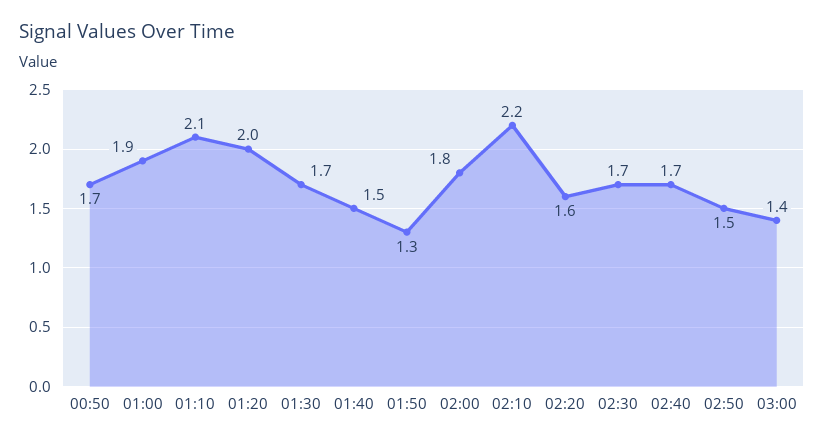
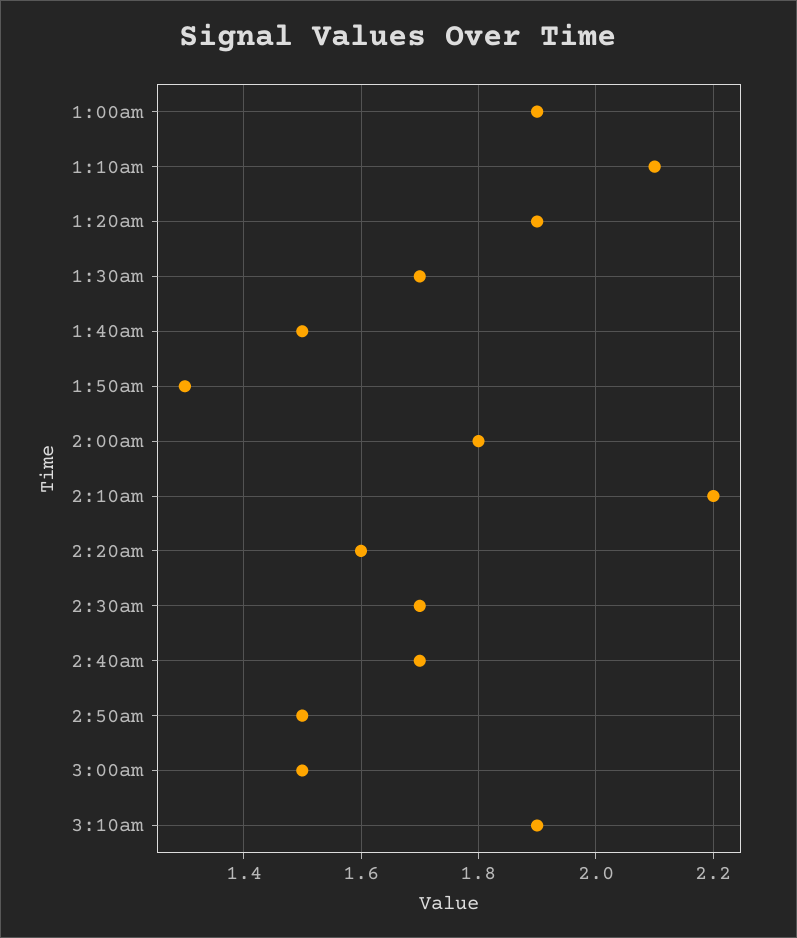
00:50: 1.7 -> none
01:20: 2 -> 1.9
03:00: 1.4 -> 1.5
3:10am: none -> 1.9

